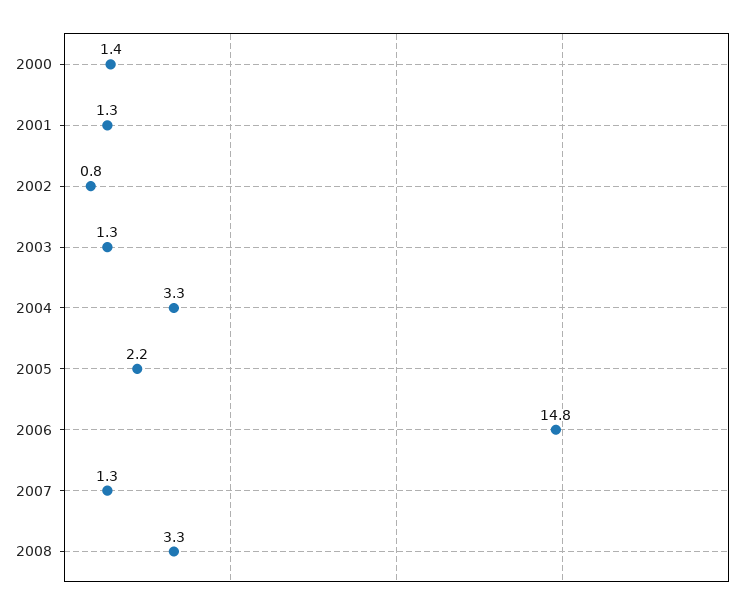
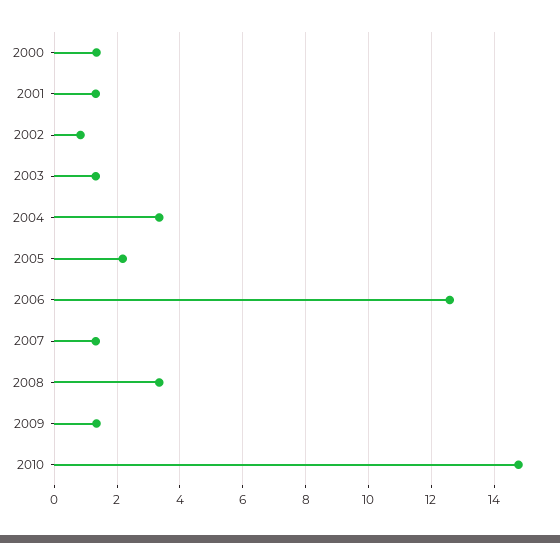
2006: 14.8 -> 12.6
2009: none -> 1.4
2010: none -> 14.8

